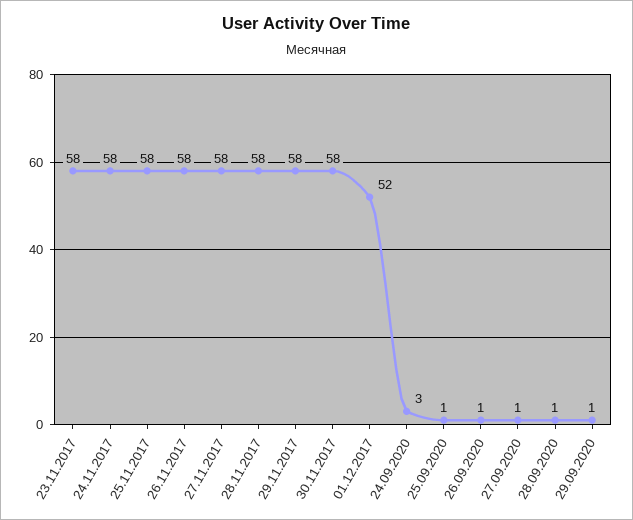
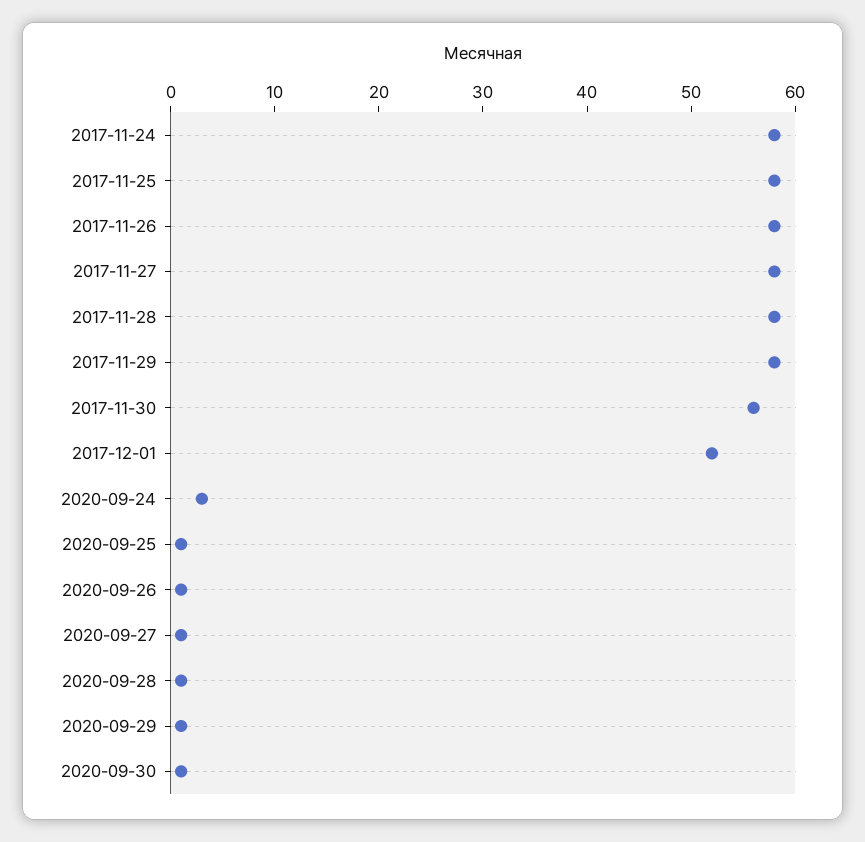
23.11.2017: 58 -> none
30.11.2017: 58 -> 56
2020-09-30: none -> 1

